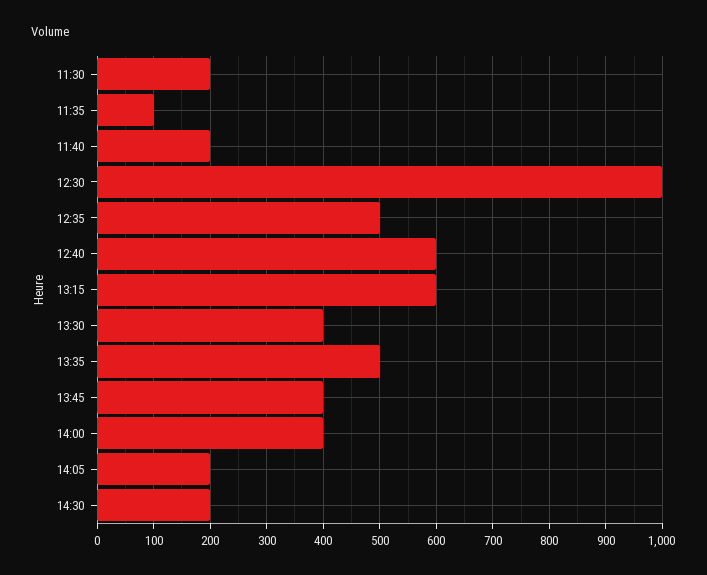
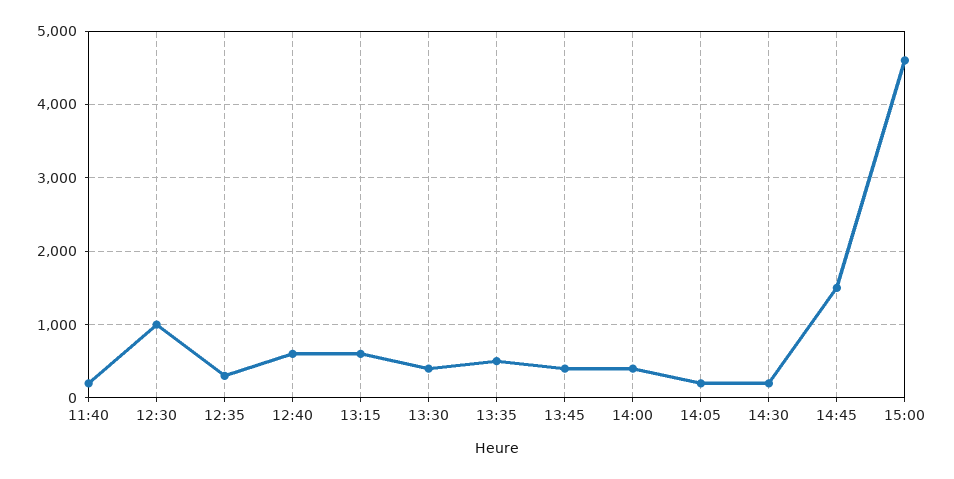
11:30: 200 -> none
11:35: 100 -> none
12:35: 500 -> 300
14:45: none -> 1500
15:00: none -> 4600

